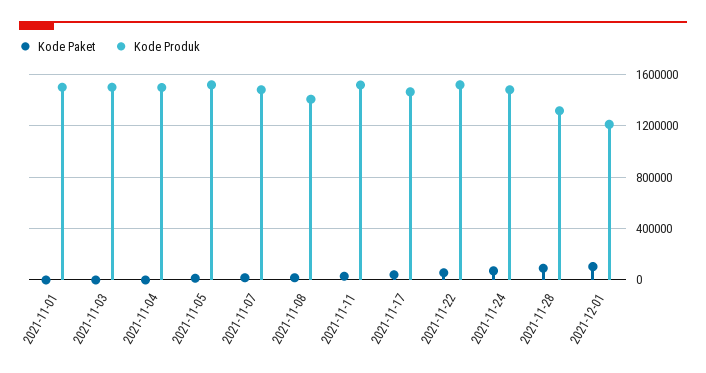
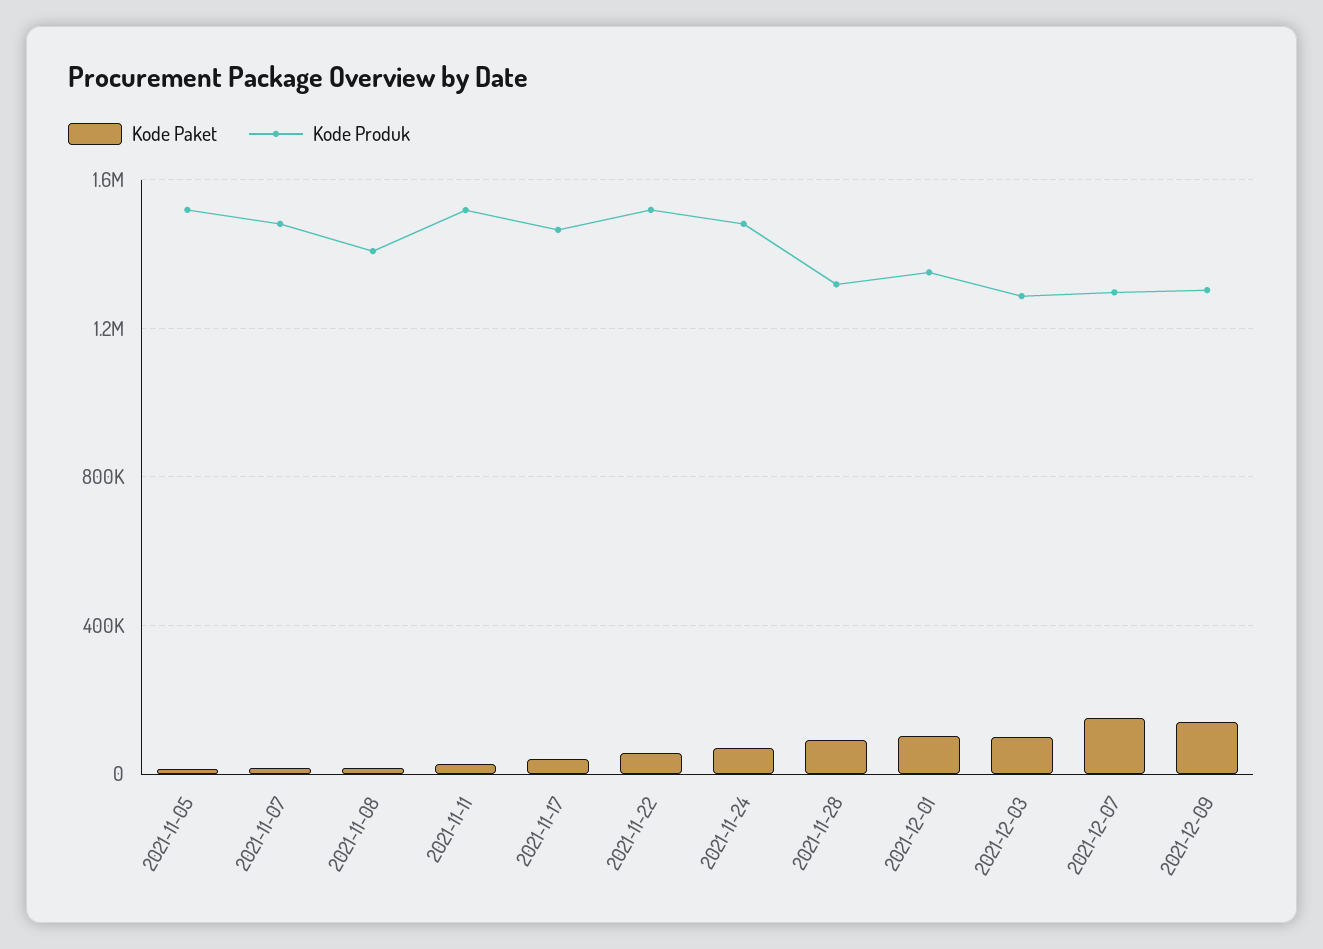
Kode Paket, 2021-11-01: 0 -> none
Kode Produk, 2021-11-01: 1500000 -> none
Kode Paket, 2021-11-03: 0 -> none
Kode Produk, 2021-11-03: 1500000 -> none
Kode Paket, 2021-11-04: 0 -> none
Kode Produk, 2021-11-04: 1500000 -> none
Kode Produk, 2021-12-01: 1200000 -> 1350000
Kode Paket, 2021-12-03: none -> 100000
Kode Produk, 2021-12-03: none -> 1300000
Kode Paket, 2021-12-07: none -> 150000
Kode Produk, 2021-12-07: none -> 1300000
Kode Paket, 2021-12-09: none -> 150000
Kode Produk, 2021-12-09: none -> 1300000

